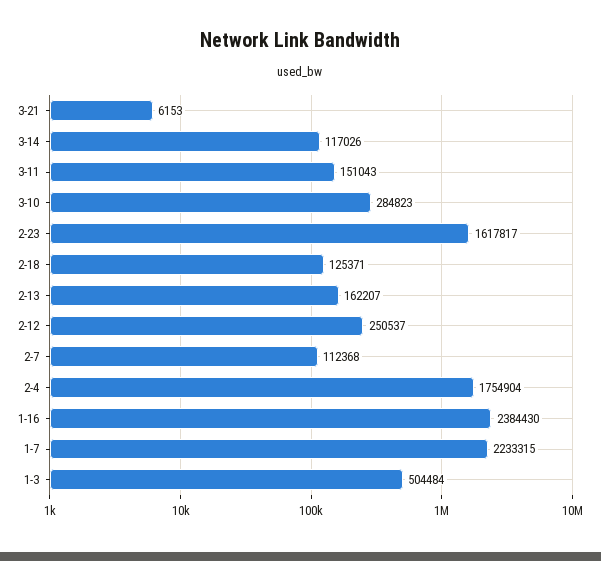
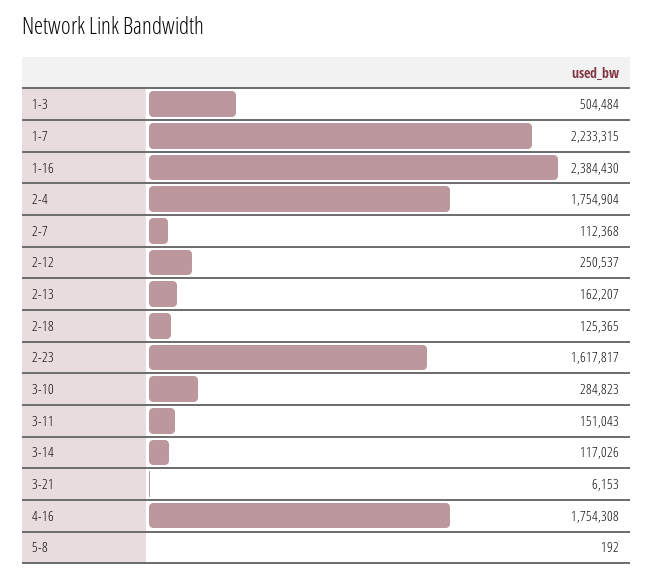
2-18: 125371 -> 125365
4-16: none -> 1754308
5-8: none -> 192

